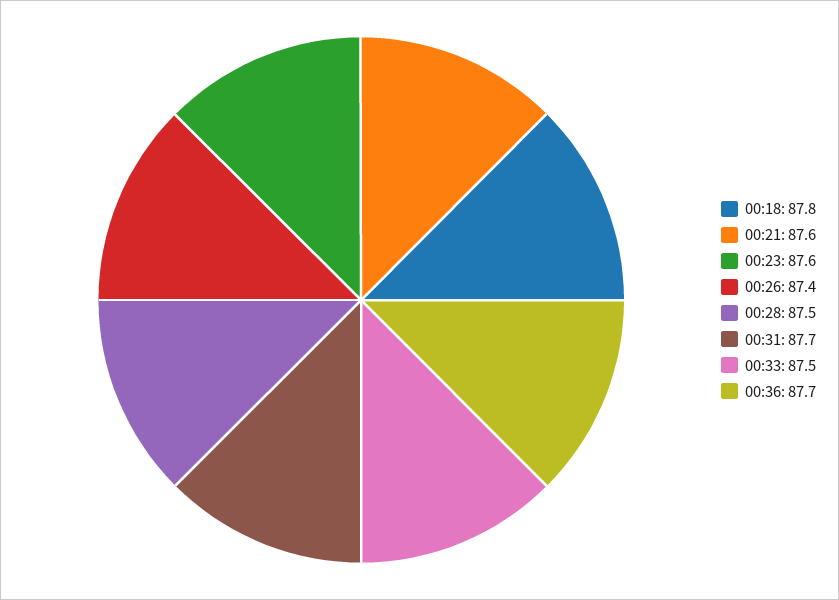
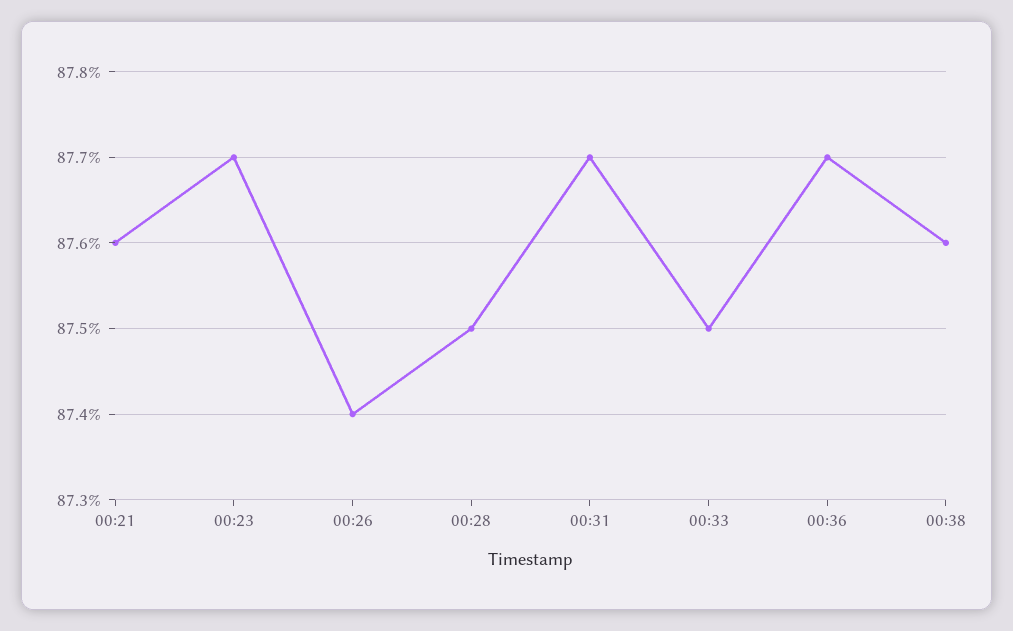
00:18: 87.8 -> none
00:23: 87.6 -> 87.7
00:38: none -> 87.6

